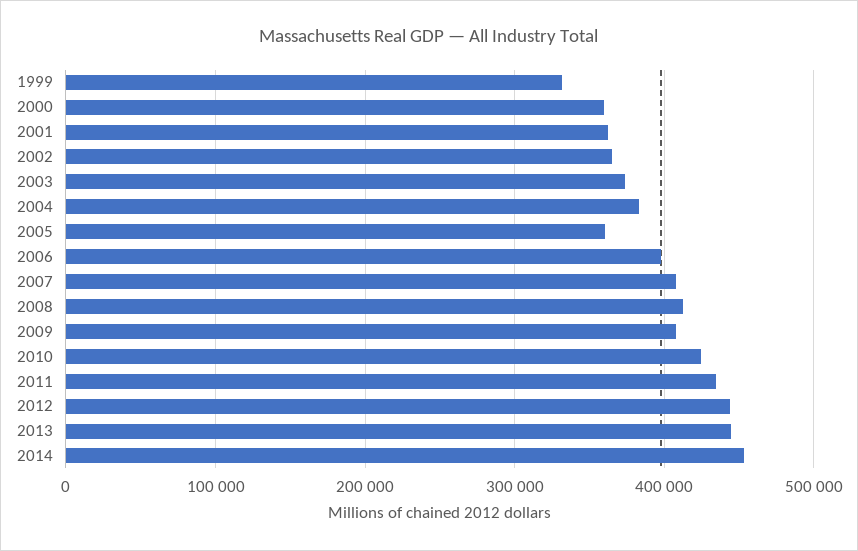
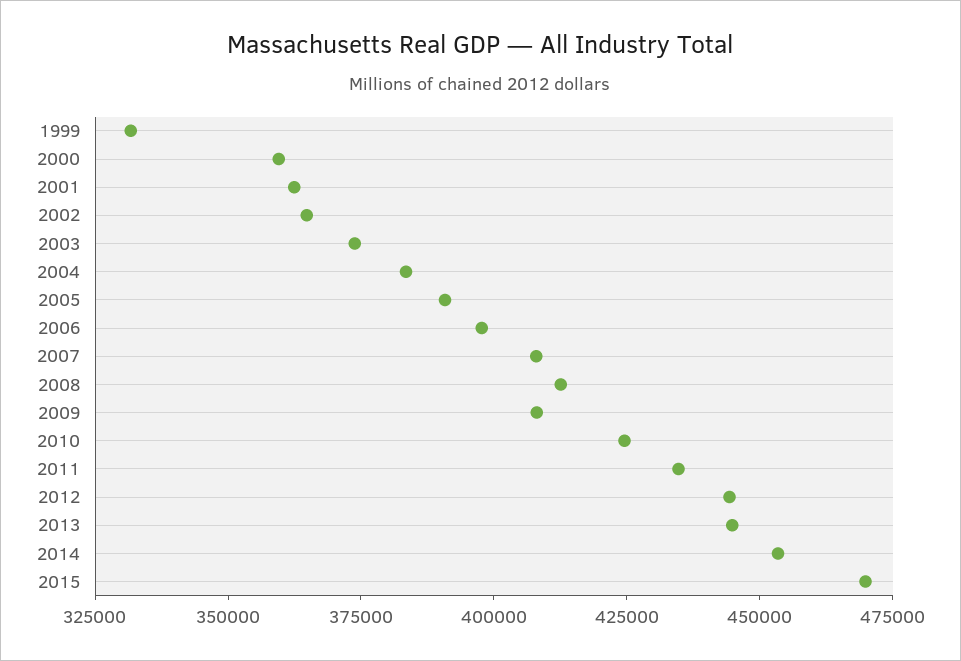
2005: 360000 -> 390000
2015: none -> 470000

